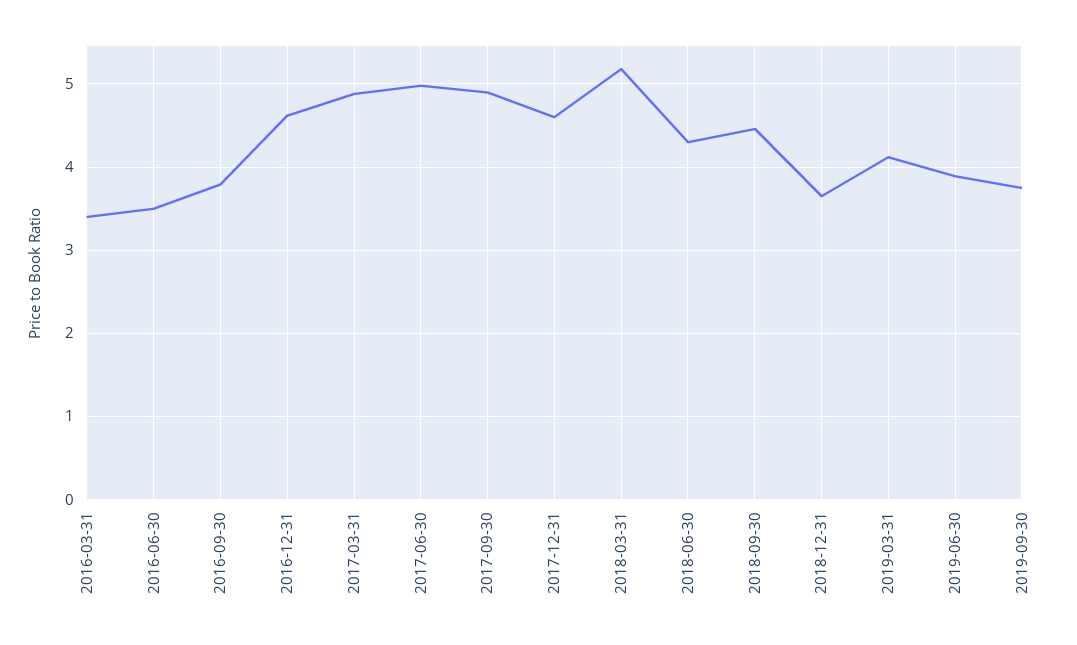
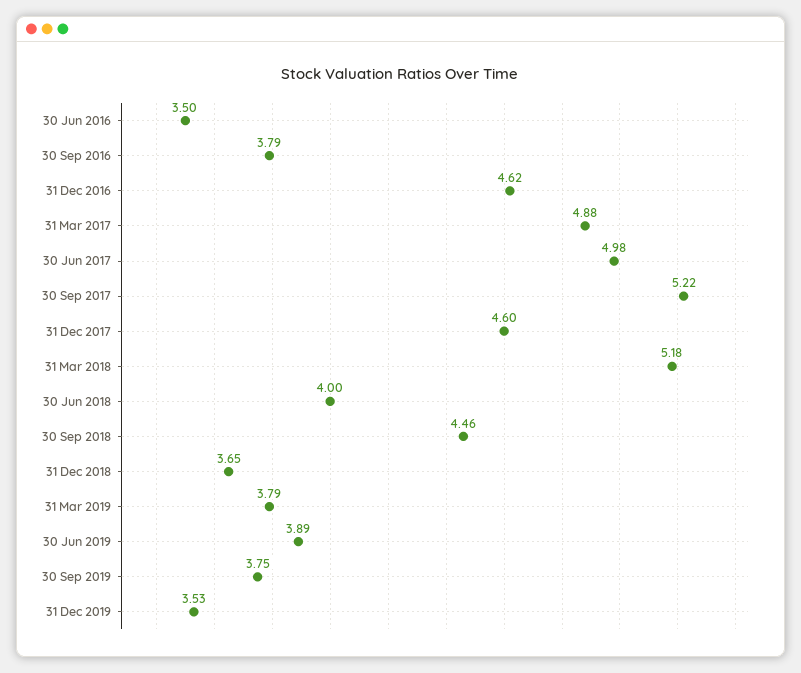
2016-03-31: 3.4 -> none
2017-09-30: 4.9 -> 5.22
2018-06-30: 4.3 -> 4
2019-03-31: 4.1 -> 3.79
31 Dec 2019: none -> 3.53

